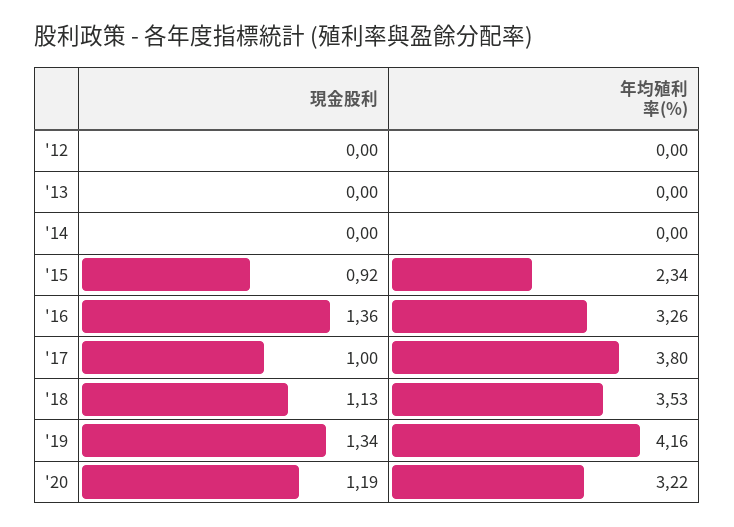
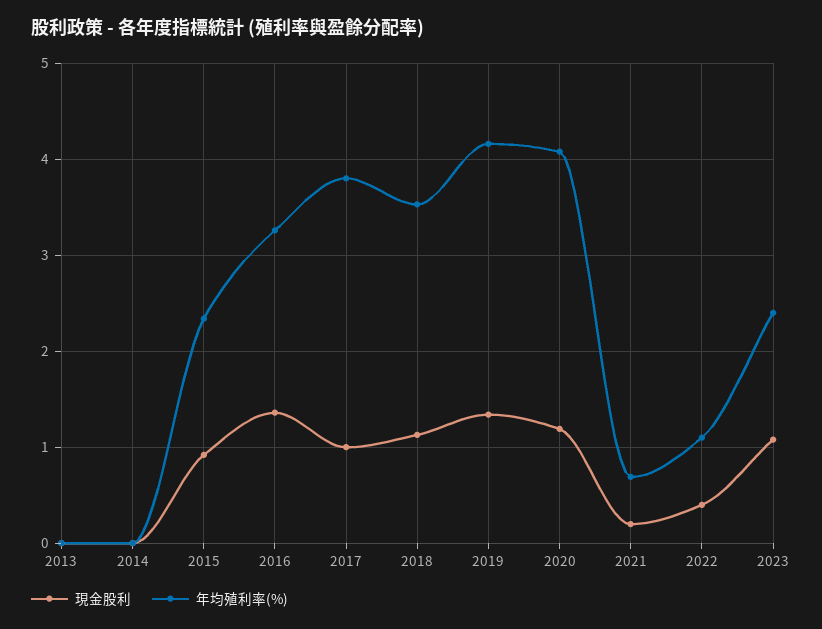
現金股利, '12: 0 -> none
年均殖利率(%), '12: 0 -> none
年均殖利率(%), '20: 3.22 -> 4.1
現金股利, 2021: none -> 0.2
年均殖利率(%), 2021: none -> 0.7
現金股利, 2022: none -> 0.4
年均殖利率(%), 2022: none -> 1.1
現金股利, 2023: none -> 1.1
年均殖利率(%), 2023: none -> 2.4

